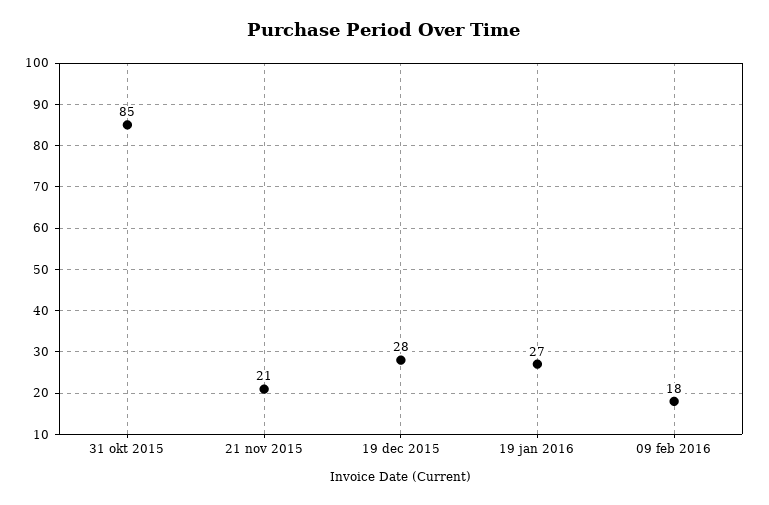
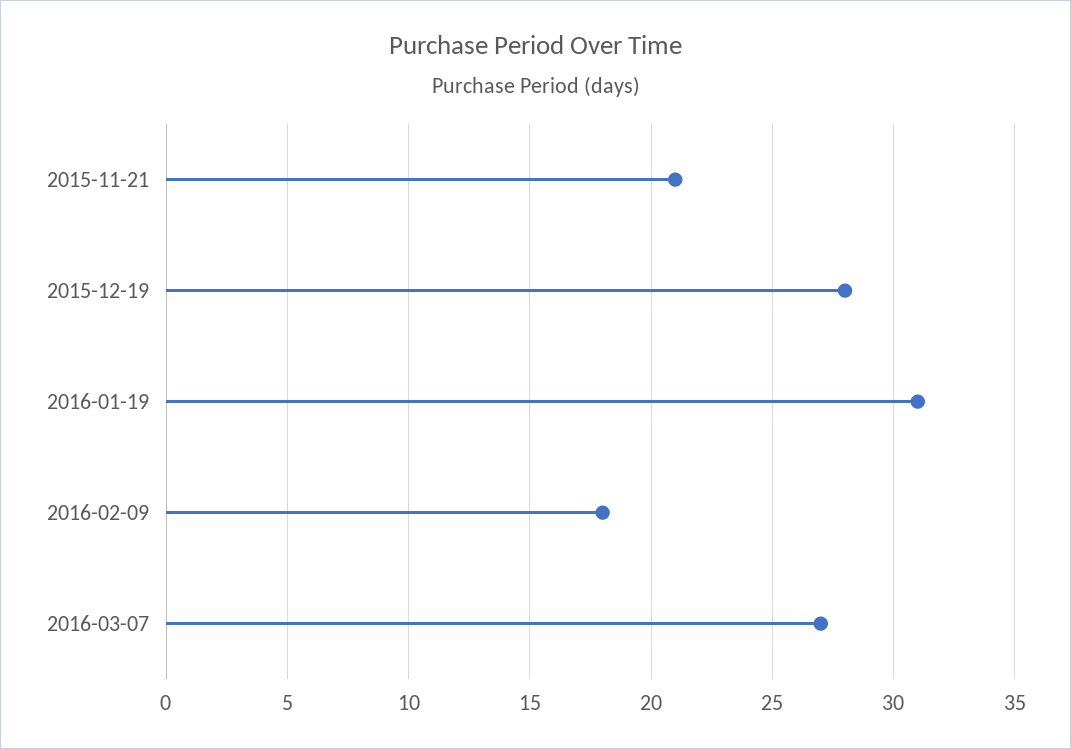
31 okt 2015: 85 -> none
19 jan 2016: 27 -> 31
2016-03-07: none -> 27

